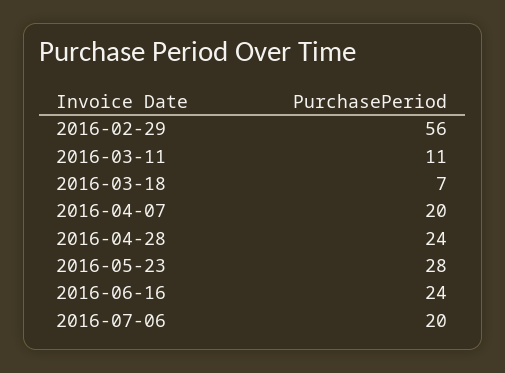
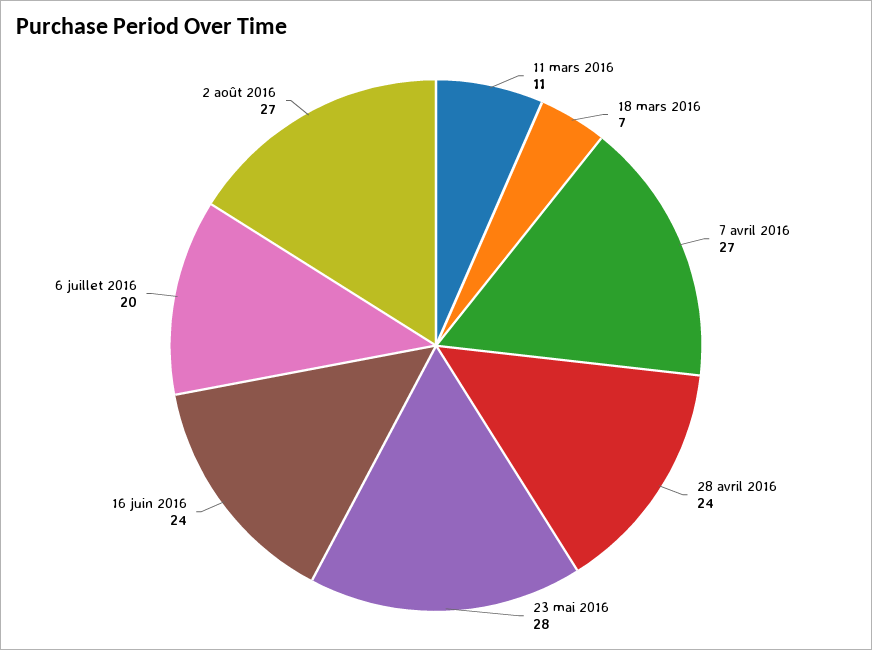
2016-02-29: 56 -> none
2016-04-07: 20 -> 27
2 août 2016: none -> 27

